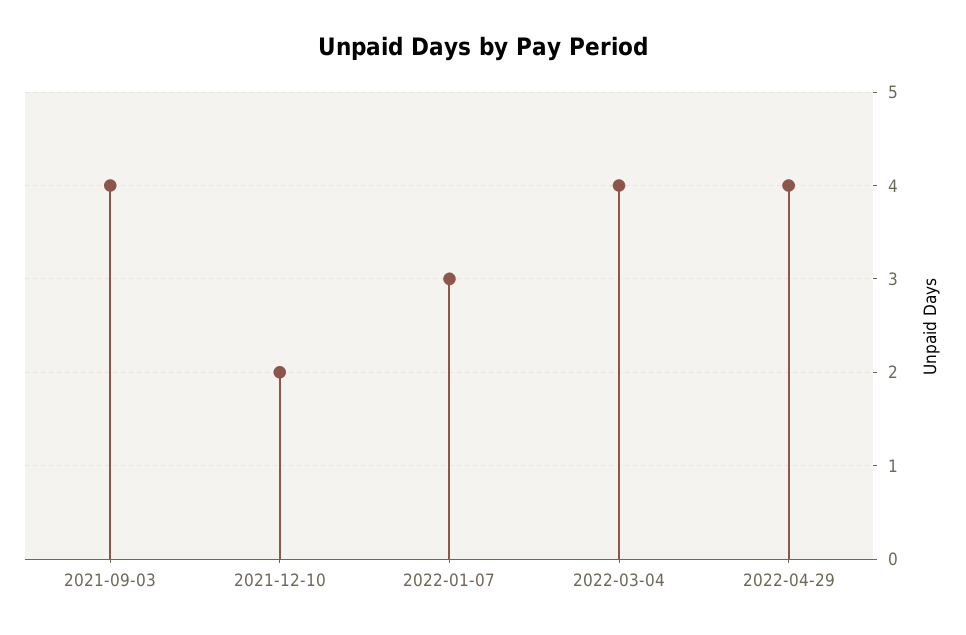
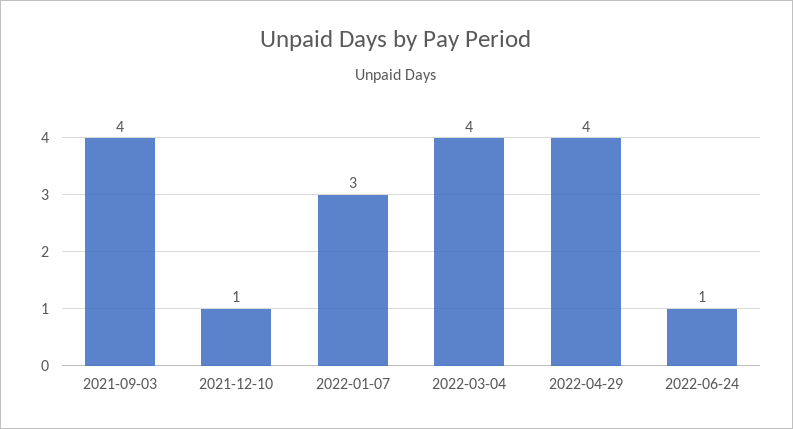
2021-12-10: 2 -> 1
2022-06-24: none -> 1

